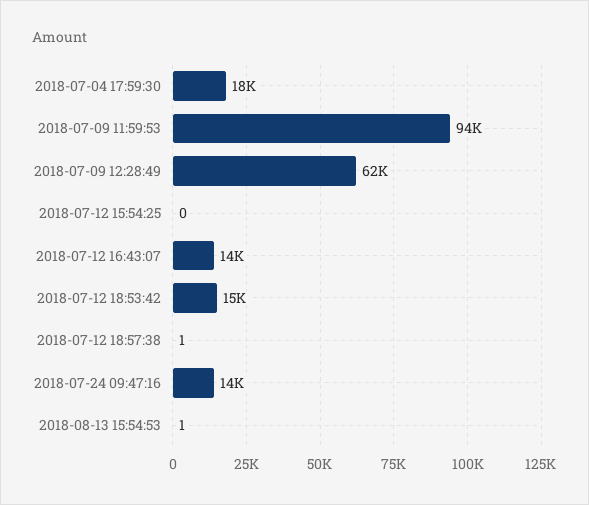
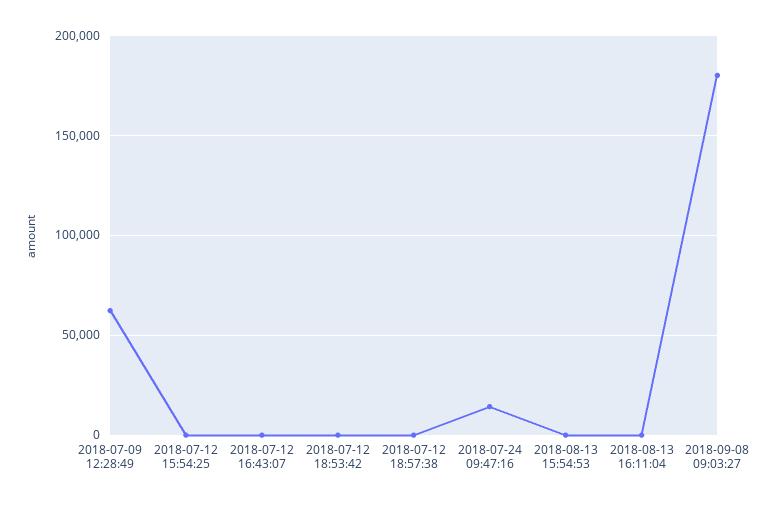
2018-07-04 17:59:30: 18000 -> none
2018-07-09 11:59:53: 94000 -> none
2018-07-12 16:43:07: 14000 -> 0
2018-07-12 18:53:42: 15000 -> 0
2018-08-13 16:11:04: none -> 0
2018-09-08 09:03:27: none -> 180000

